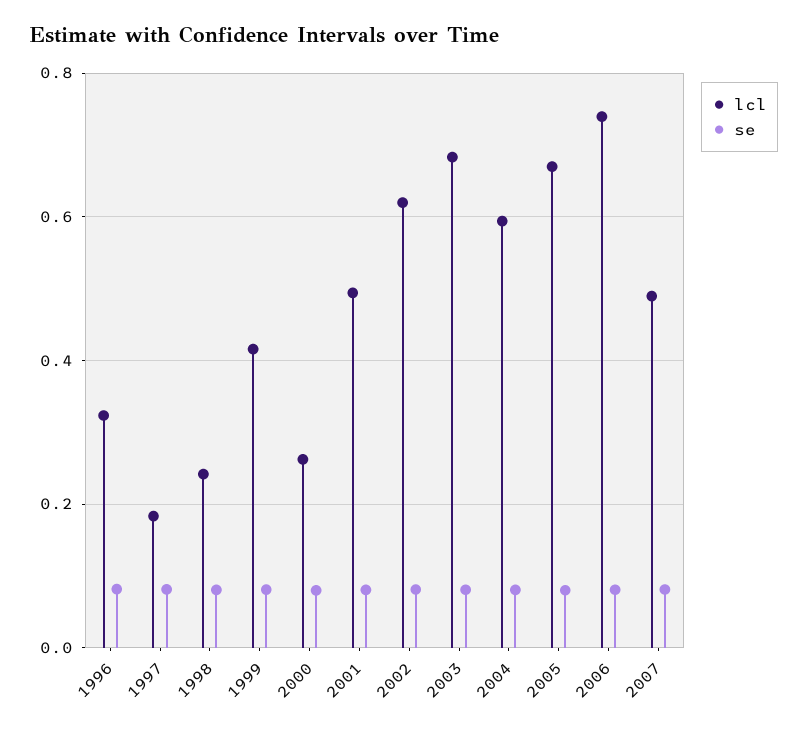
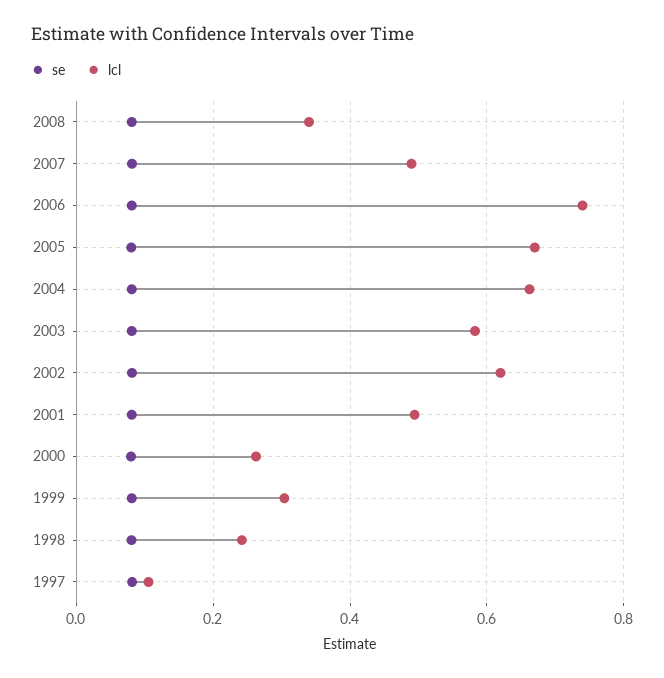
lcl, 1996: 0.32 -> none
se, 1996: 0.08 -> none
lcl, 1997: 0.18 -> 0.1
lcl, 1999: 0.42 -> 0.3
lcl, 2003: 0.68 -> 0.58
lcl, 2004: 0.6 -> 0.66
se, 2008: none -> 0.08
lcl, 2008: none -> 0.34

